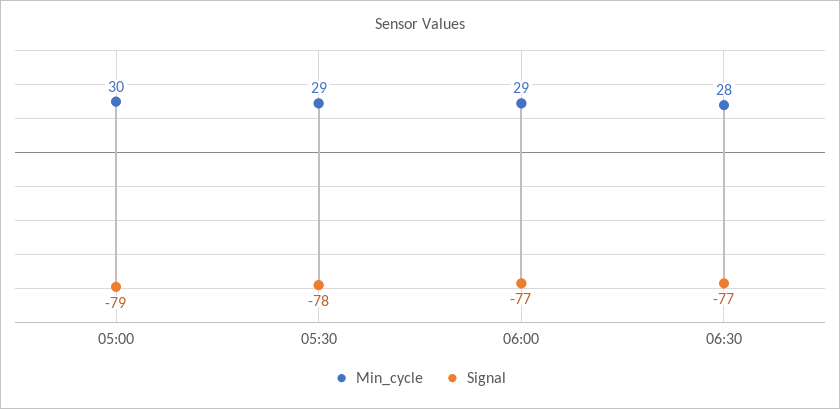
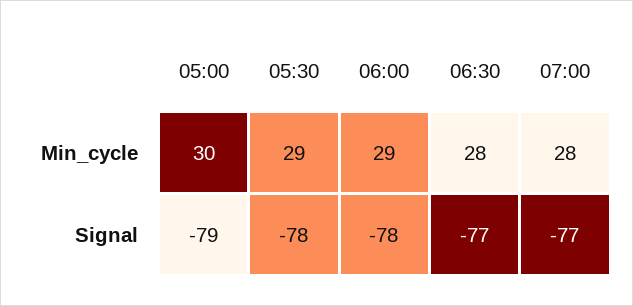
Signal, 06:00: -77 -> -78
Min_cycle, 07:00: none -> 28
Signal, 07:00: none -> -77

